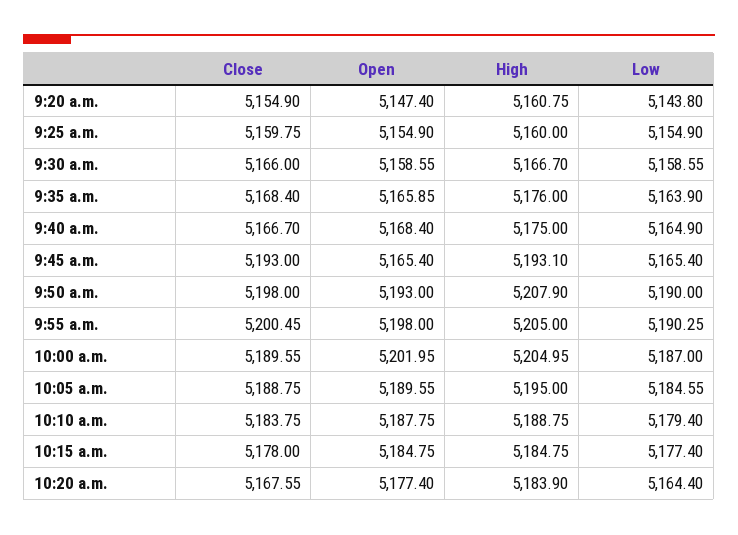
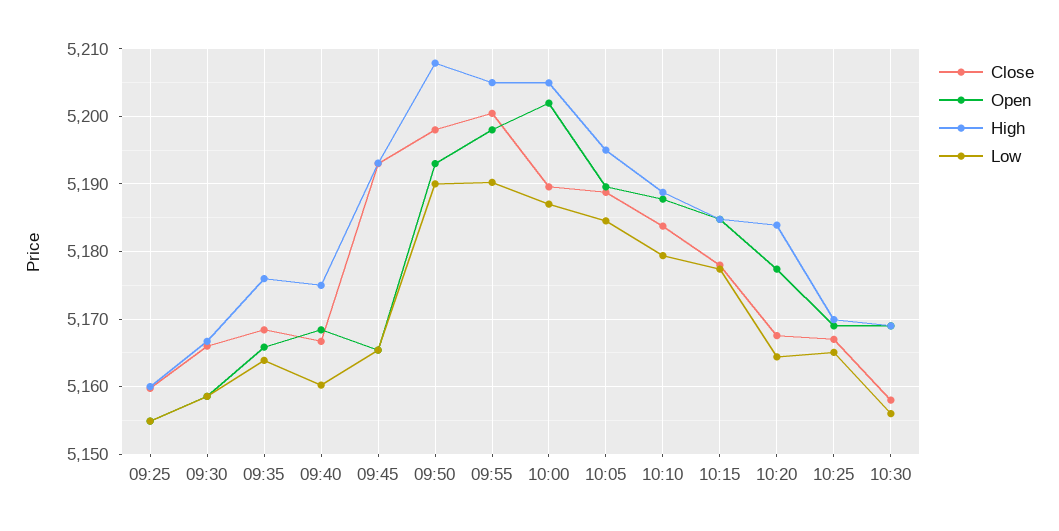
Close, 9:20 a.m.: 5154.9 -> none
Open, 9:20 a.m.: 5147.4 -> none
High, 9:20 a.m.: 5160.75 -> none
Low, 9:20 a.m.: 5143.8 -> none
Low, 9:40 a.m.: 5164.9 -> 5160
Close, 10:25: none -> 5167
Open, 10:25: none -> 5169
High, 10:25: none -> 5170
Low, 10:25: none -> 5165
Close, 10:30: none -> 5158
Open, 10:30: none -> 5169
High, 10:30: none -> 5169
Low, 10:30: none -> 5156

